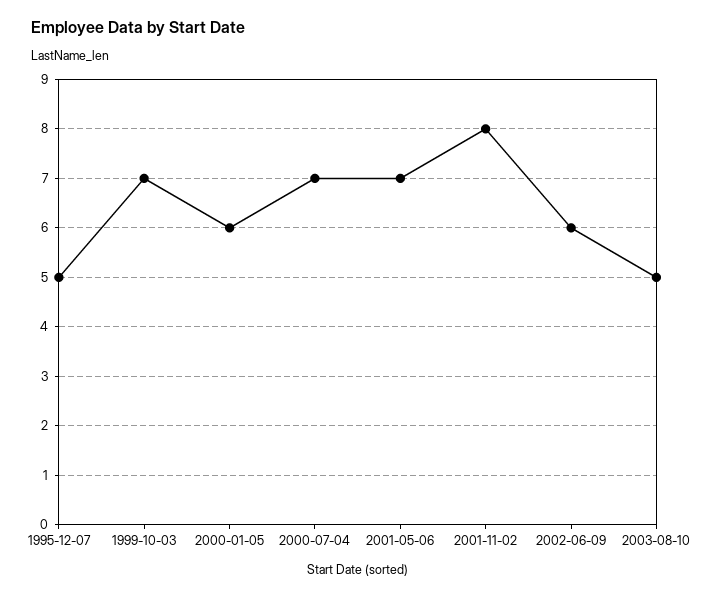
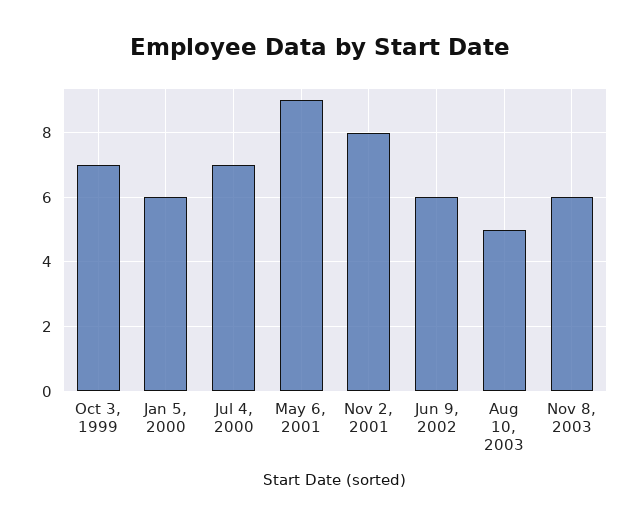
1995-12-07: 5 -> none
2001-05-06: 7 -> 9
Nov 8, 2003: none -> 6

